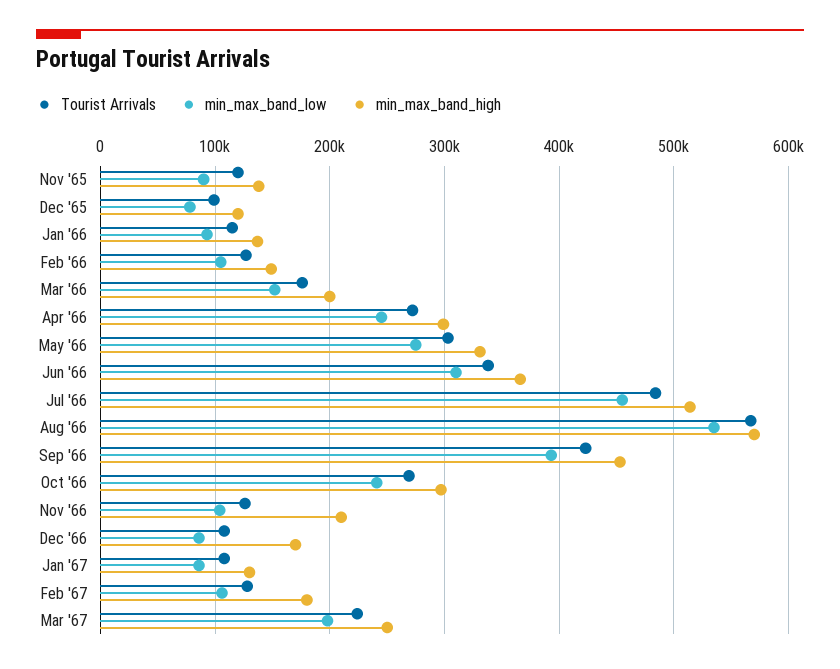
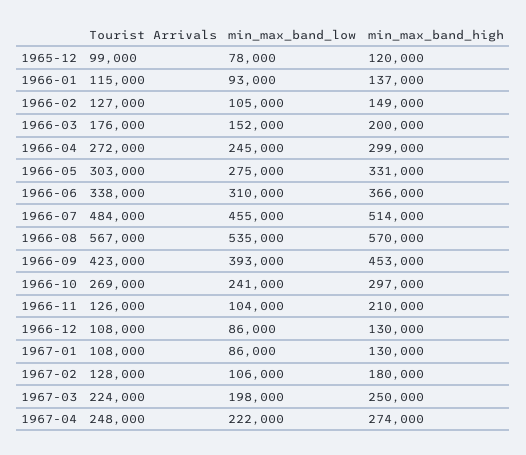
Tourist Arrivals, Nov '65: 120000 -> none
min_max_band_low, Nov '65: 90000 -> none
min_max_band_high, Nov '65: 140000 -> none
min_max_band_high, Dec '66: 170000 -> 130000
Tourist Arrivals, 1967-04: none -> 248000
min_max_band_low, 1967-04: none -> 222000
min_max_band_high, 1967-04: none -> 274000

